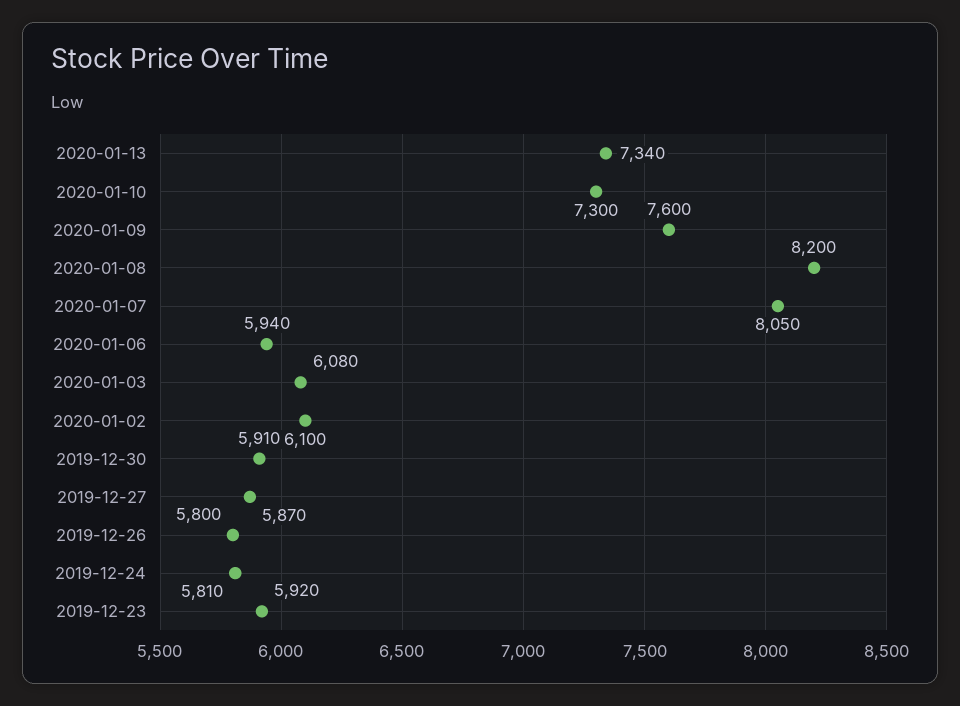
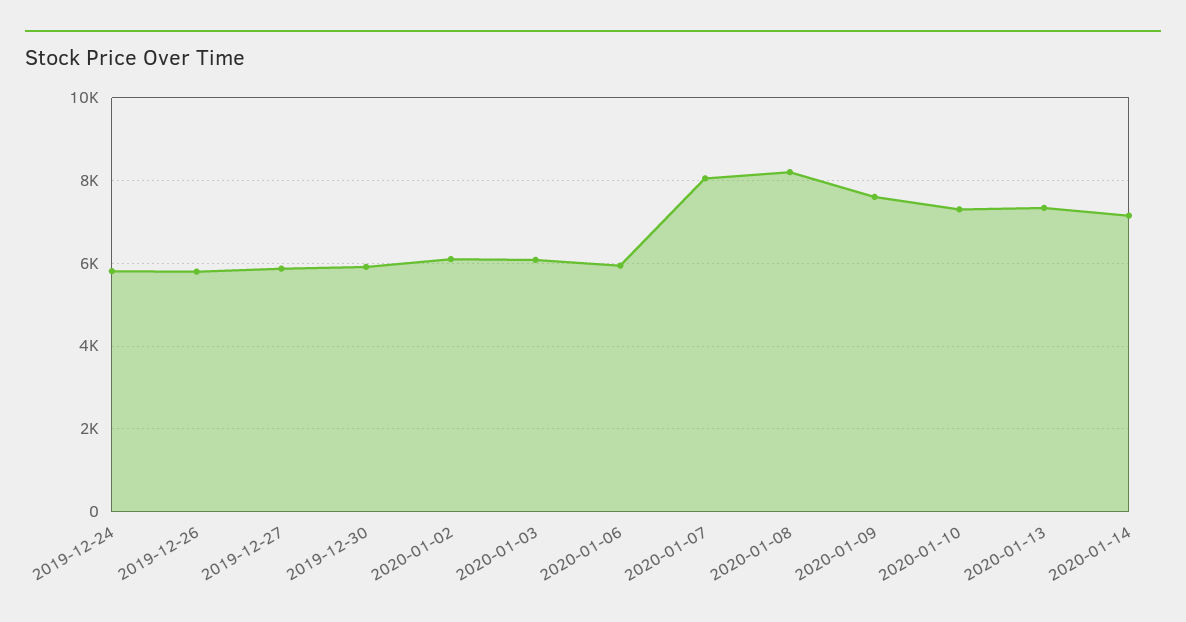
2019-12-23: 5920 -> none
2020-01-14: none -> 7200

